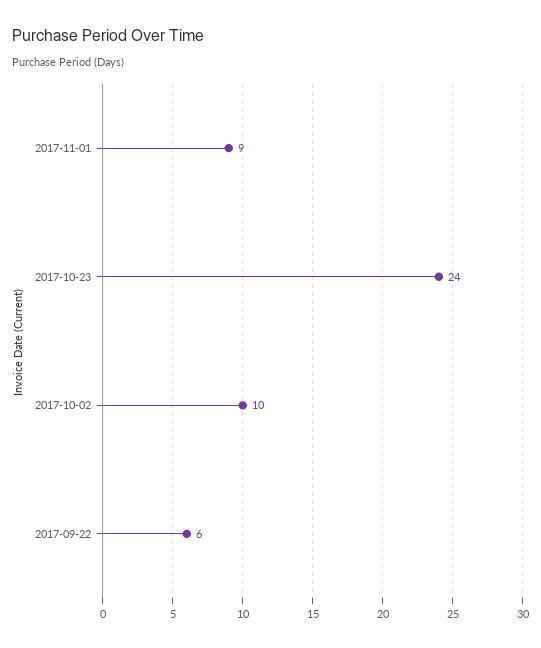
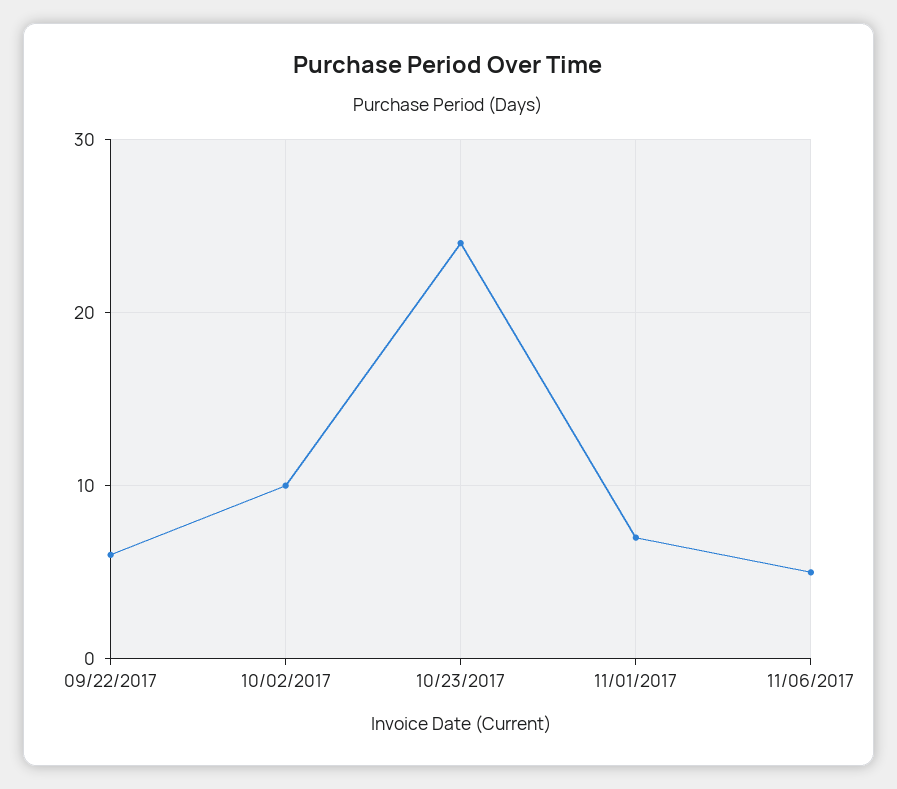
2017-11-01: 9 -> 7
11/06/2017: none -> 5

